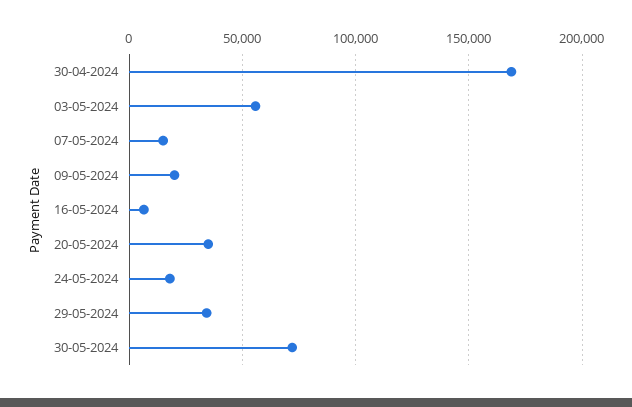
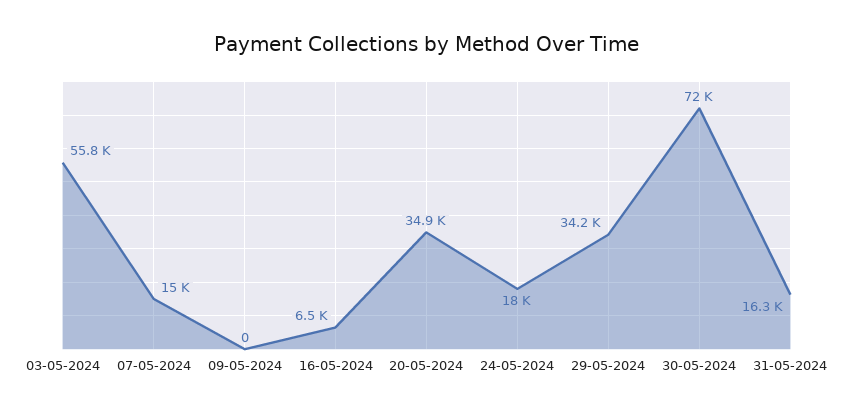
30-04-2024: 170000 -> none
09-05-2024: 20000 -> 0
31-05-2024: none -> 16300

